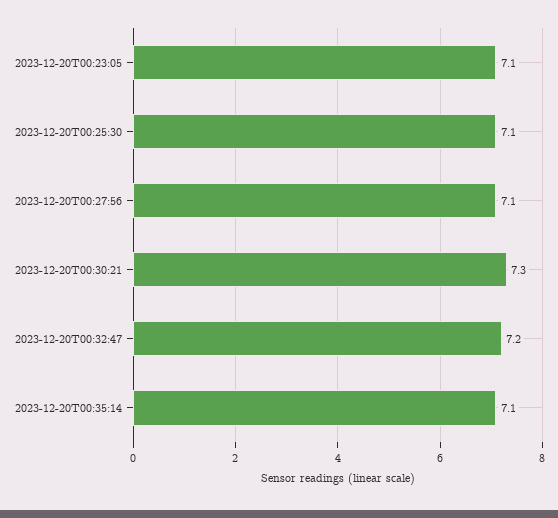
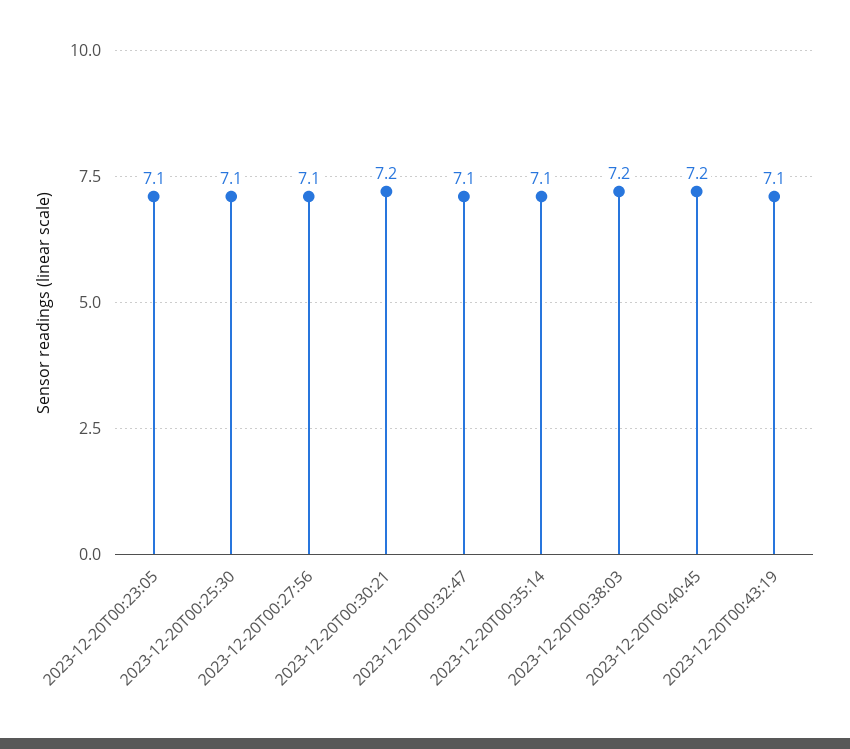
2023-12-20T00:30:21: 7.3 -> 7.2
2023-12-20T00:32:47: 7.2 -> 7.1
2023-12-20T00:38:03: none -> 7.2
2023-12-20T00:40:45: none -> 7.2
2023-12-20T00:43:19: none -> 7.1

